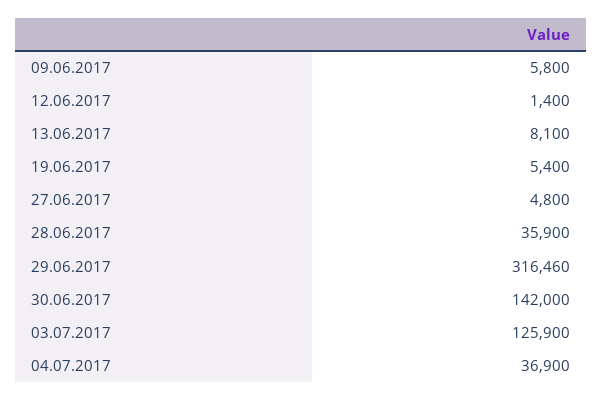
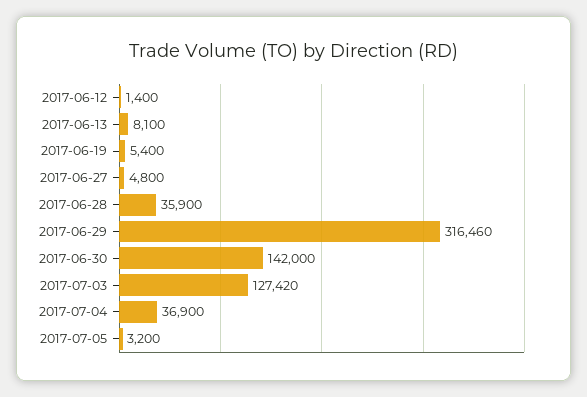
09.06.2017: 5800 -> none
03.07.2017: 125900 -> 127420
2017-07-05: none -> 3200

